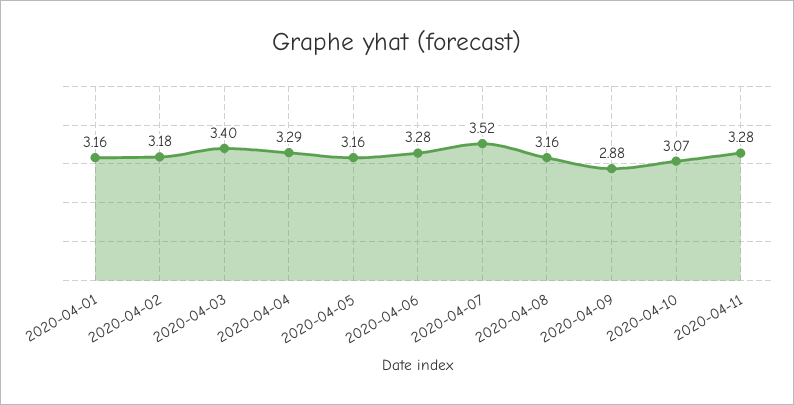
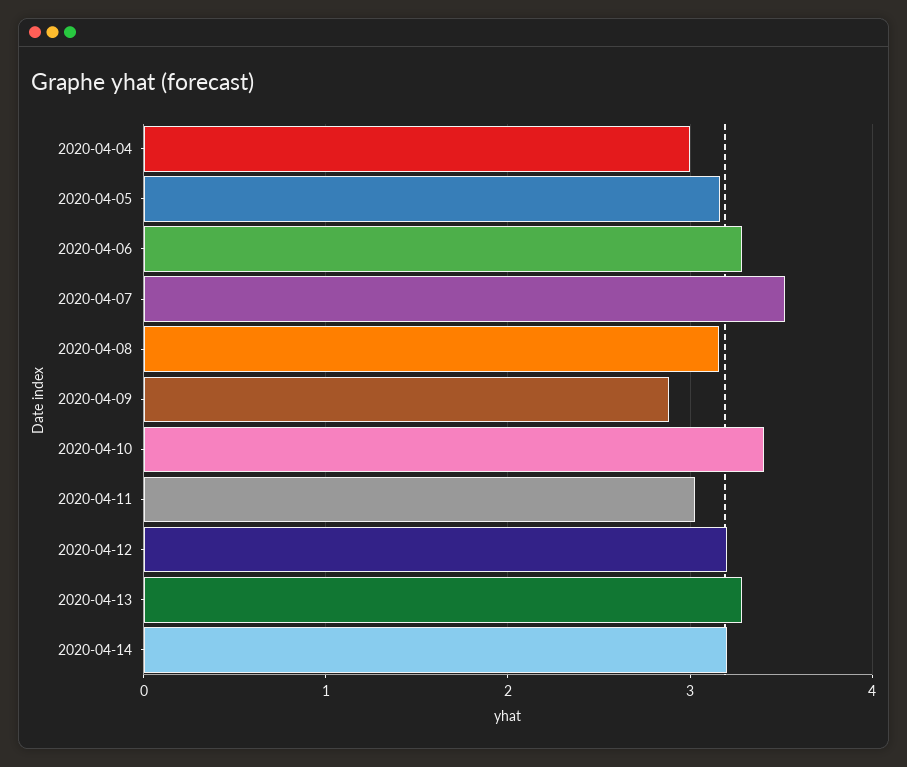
2020-04-01: 3.16 -> none
2020-04-02: 3.18 -> none
2020-04-03: 3.4 -> none
2020-04-04: 3.29 -> 3
2020-04-10: 3.07 -> 3.4
2020-04-11: 3.28 -> 3
2020-04-12: none -> 3.2
2020-04-13: none -> 3.3
2020-04-14: none -> 3.2

